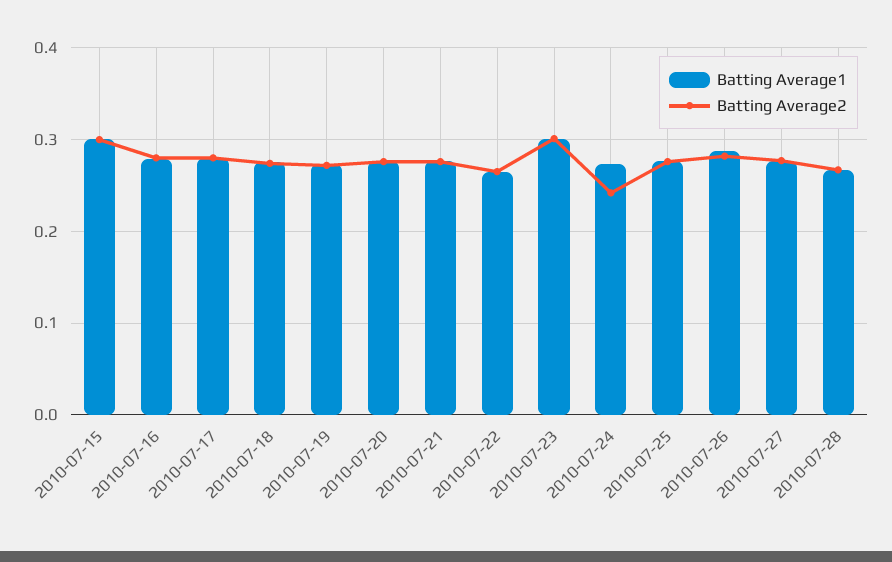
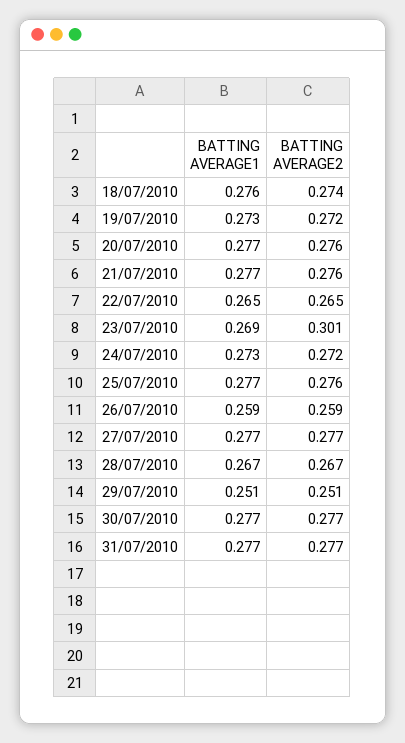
Batting Average1, 2010-07-15: 0.3 -> none
Batting Average2, 2010-07-15: 0.3 -> none
Batting Average1, 2010-07-16: 0.28 -> none
Batting Average2, 2010-07-16: 0.28 -> none
Batting Average1, 2010-07-17: 0.28 -> none
Batting Average2, 2010-07-17: 0.28 -> none
Batting Average1, 2010-07-23: 0.3 -> 0.269
Batting Average2, 2010-07-24: 0.24 -> 0.272
Batting Average1, 2010-07-26: 0.29 -> 0.259
Batting Average2, 2010-07-26: 0.28 -> 0.259
Batting Average1, 29/07/2010: none -> 0.251
Batting Average2, 29/07/2010: none -> 0.251
Batting Average1, 30/07/2010: none -> 0.277
Batting Average2, 30/07/2010: none -> 0.277
Batting Average1, 31/07/2010: none -> 0.277
Batting Average2, 31/07/2010: none -> 0.277

